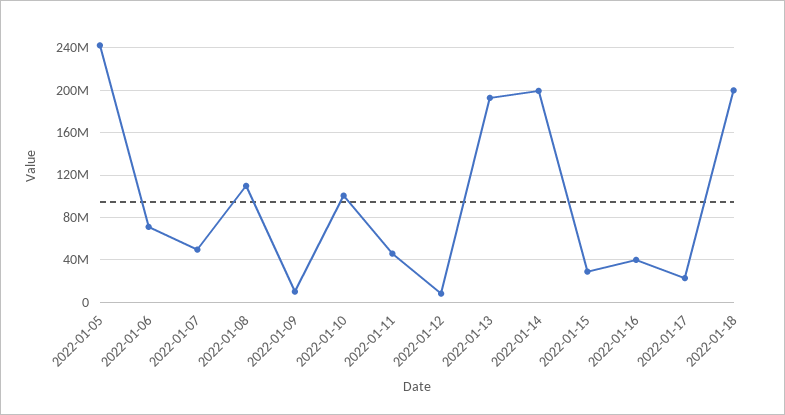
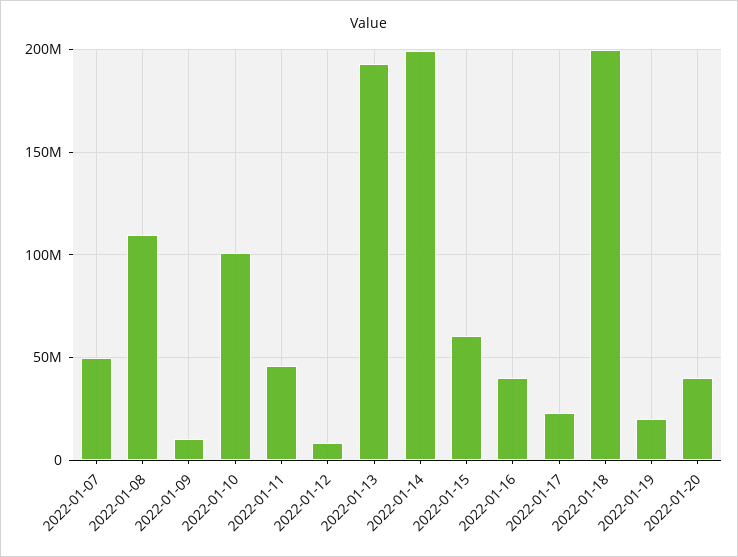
2022-01-05: 240000000 -> none
2022-01-06: 70000000 -> none
2022-01-15: 30000000 -> 60000000
2022-01-19: none -> 20000000
2022-01-20: none -> 40000000

